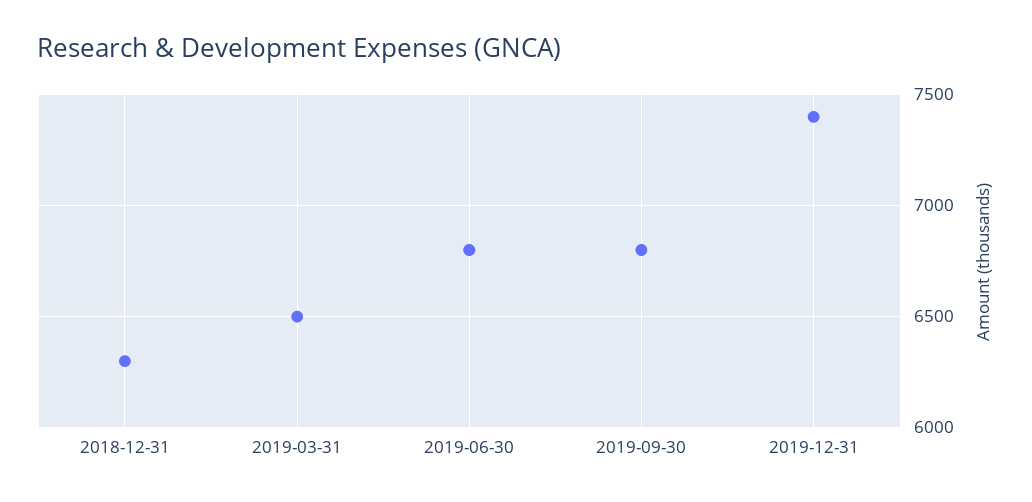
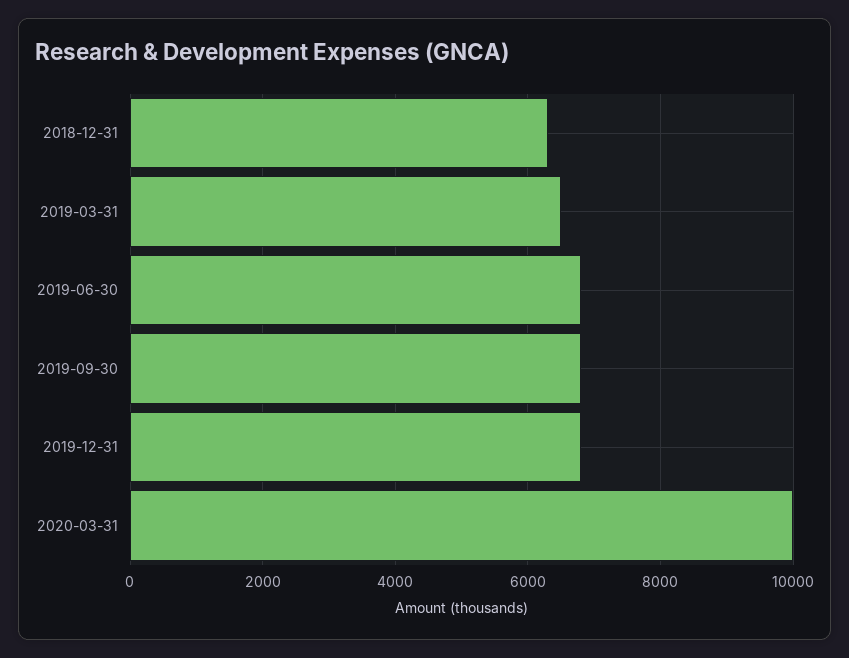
2019-12-31: 7400 -> 6800
2020-03-31: none -> 10000

